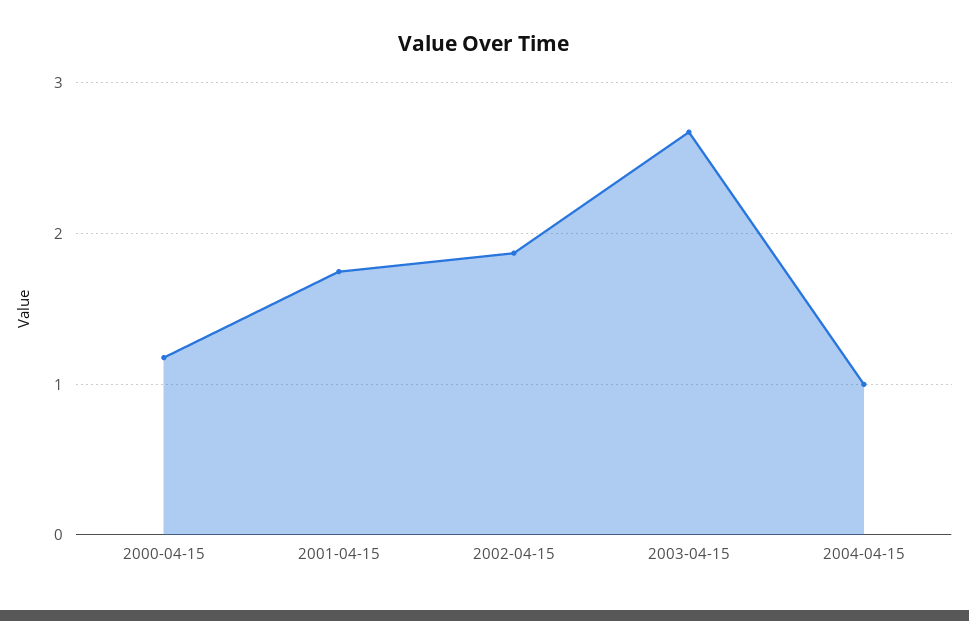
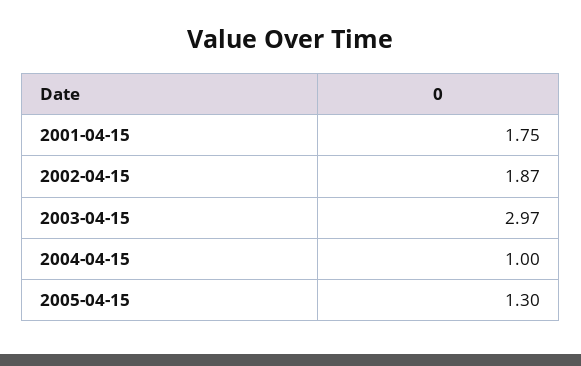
2000-04-15: 1.2 -> none
2003-04-15: 2.7 -> 2.97
2005-04-15: none -> 1.3

